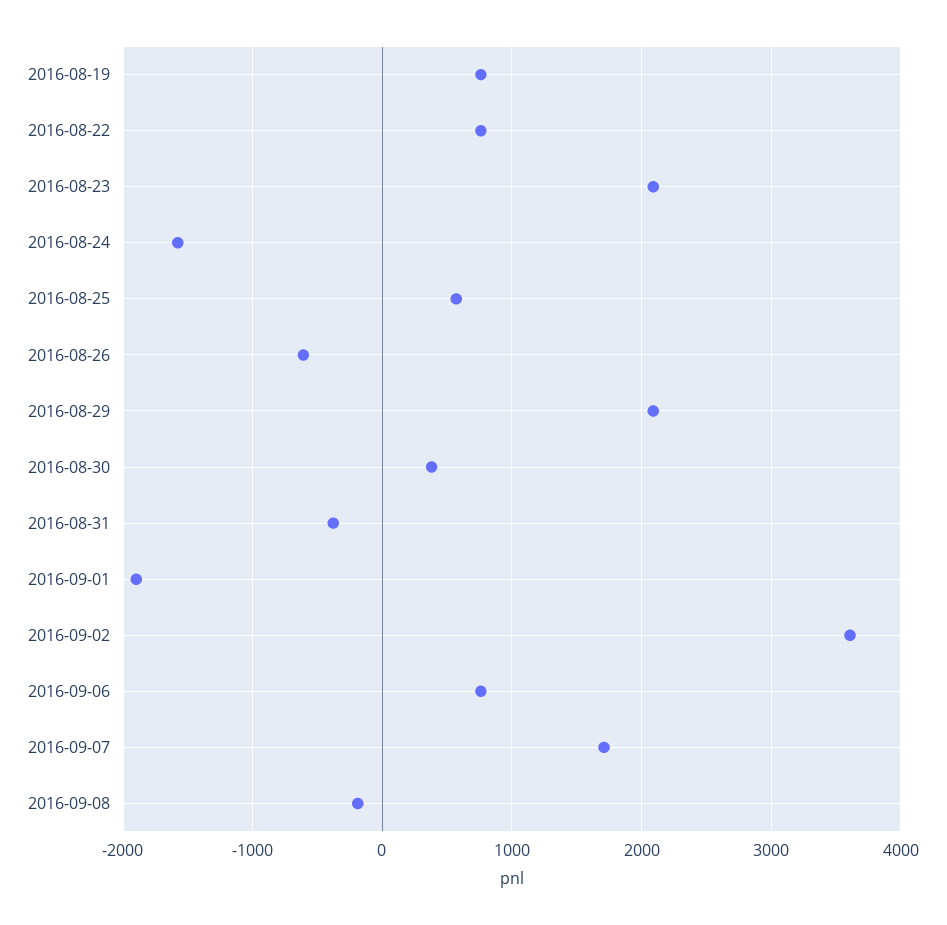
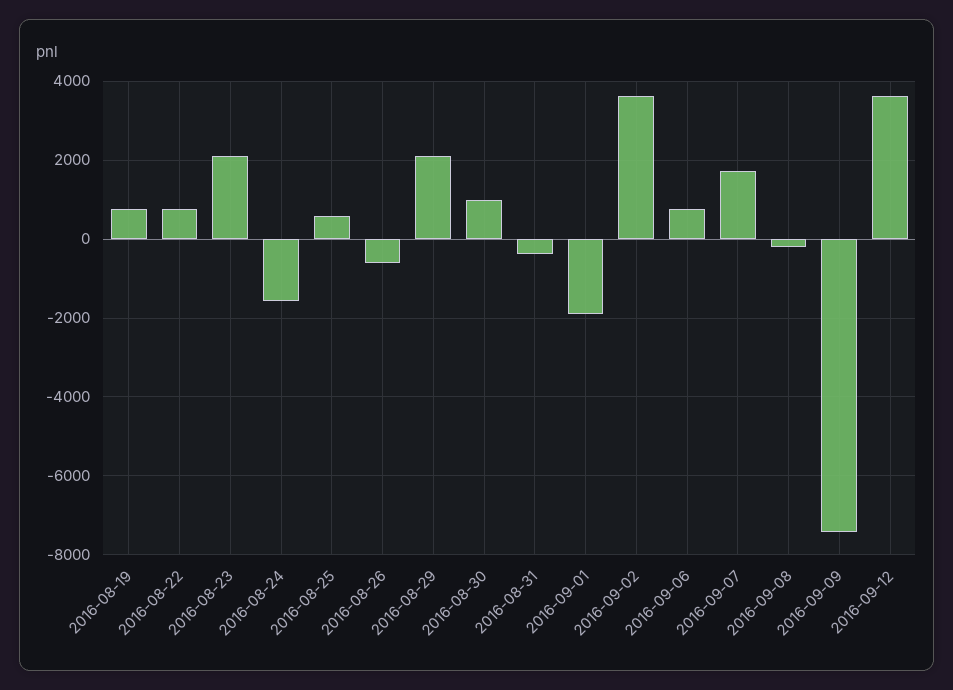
2016-08-30: 400 -> 1000
2016-09-09: none -> -7400
2016-09-12: none -> 3600

